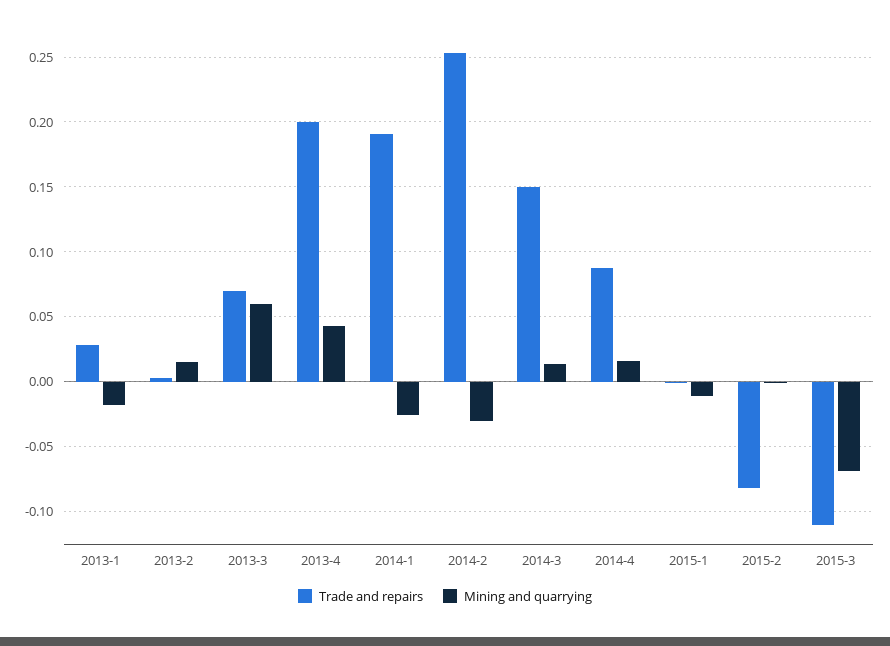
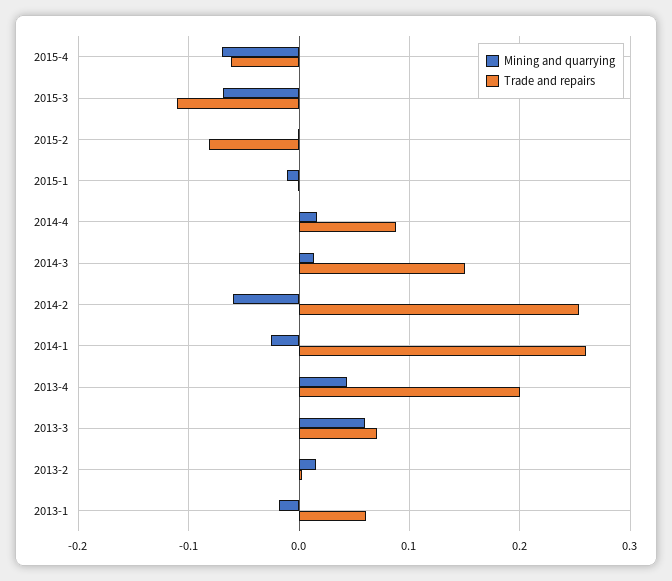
Trade and repairs, 2013-1: 0.03 -> 0.06
Trade and repairs, 2014-1: 0.19 -> 0.26
Mining and quarrying, 2014-2: -0.03 -> -0.06
Mining and quarrying, 2015-4: none -> -0.07
Trade and repairs, 2015-4: none -> -0.06

